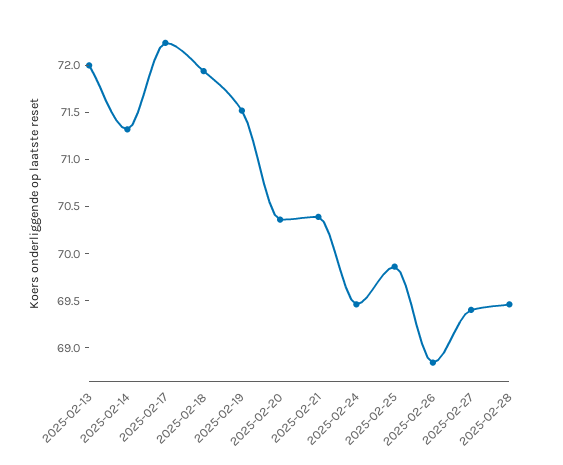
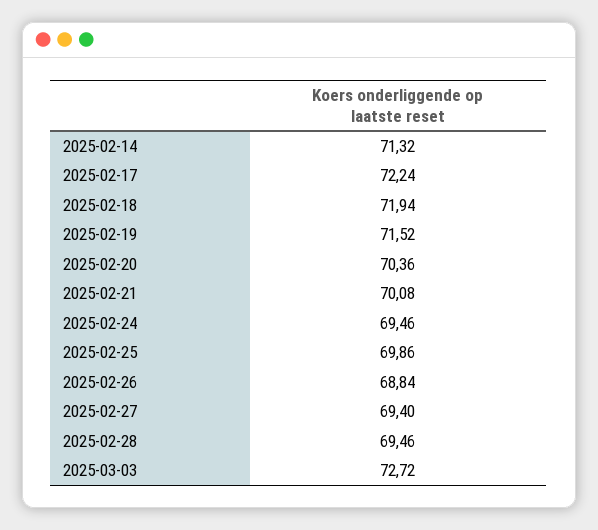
2025-02-13: 72 -> none
2025-02-21: 70.4 -> 70.08
2025-03-03: none -> 72.72

